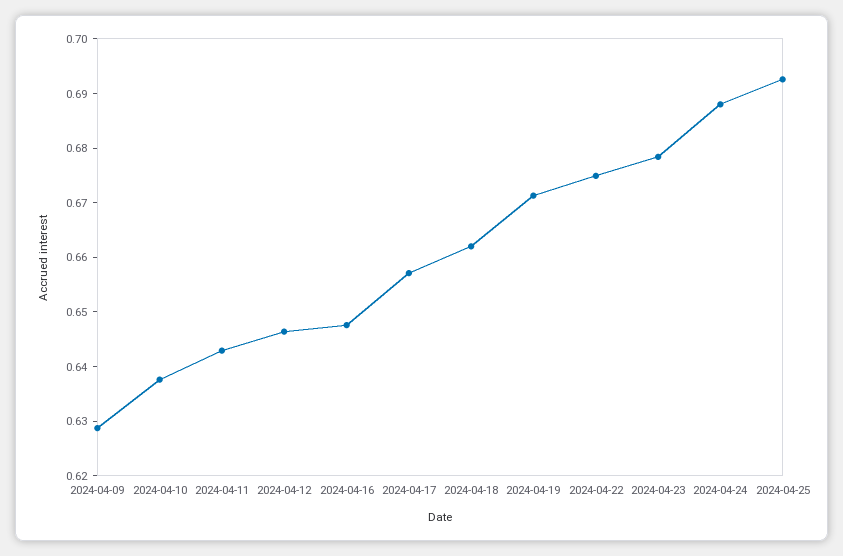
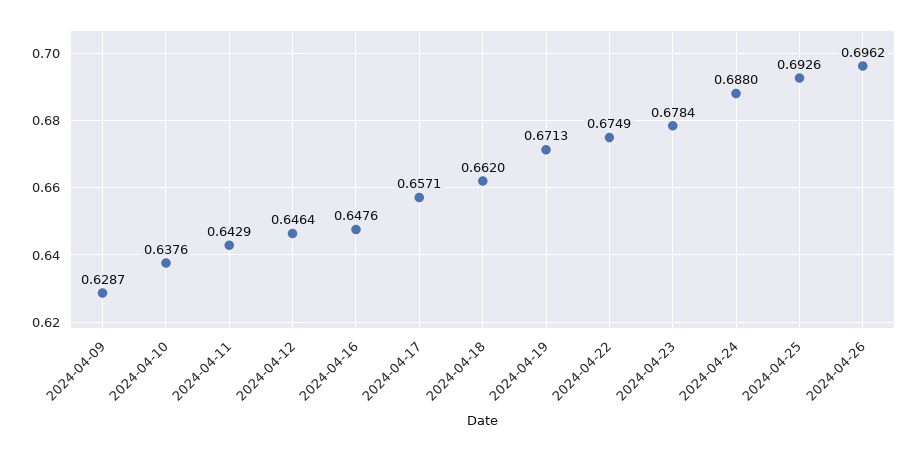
2024-04-26: none -> 0.6962

